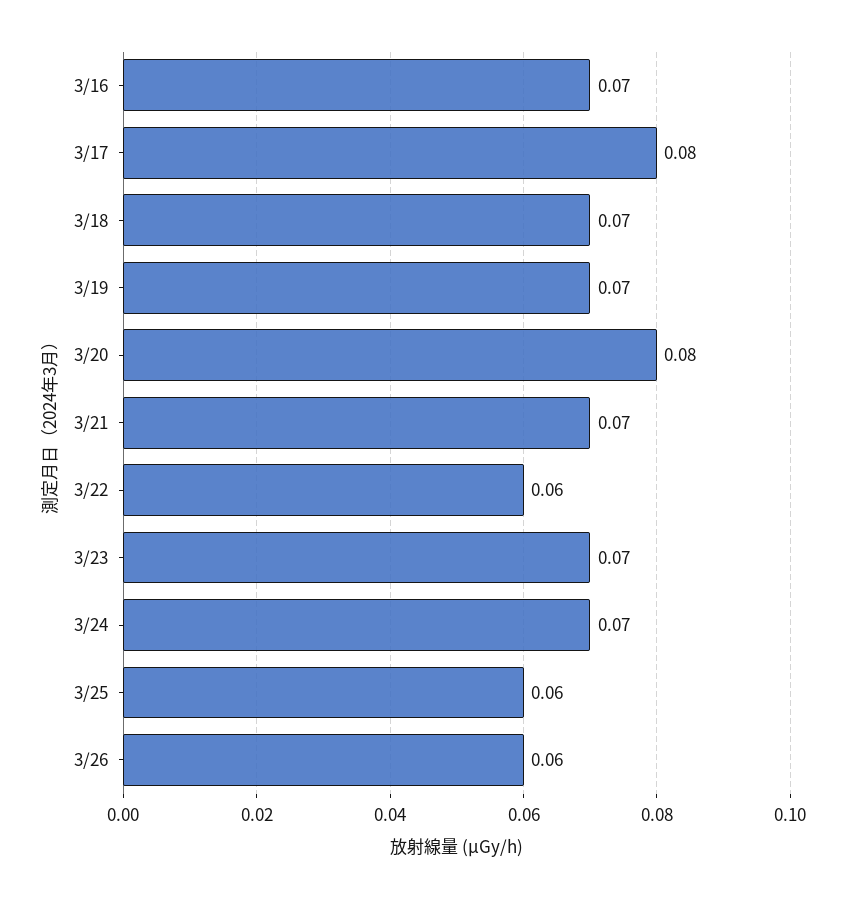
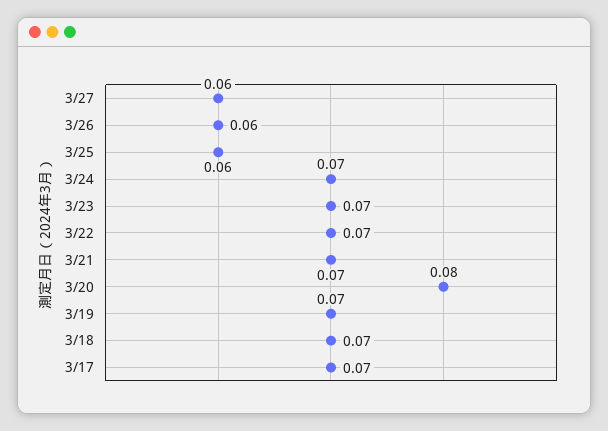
3/16: 0.07 -> none
3/17: 0.08 -> 0.07
3/22: 0.06 -> 0.07
3/27: none -> 0.06

